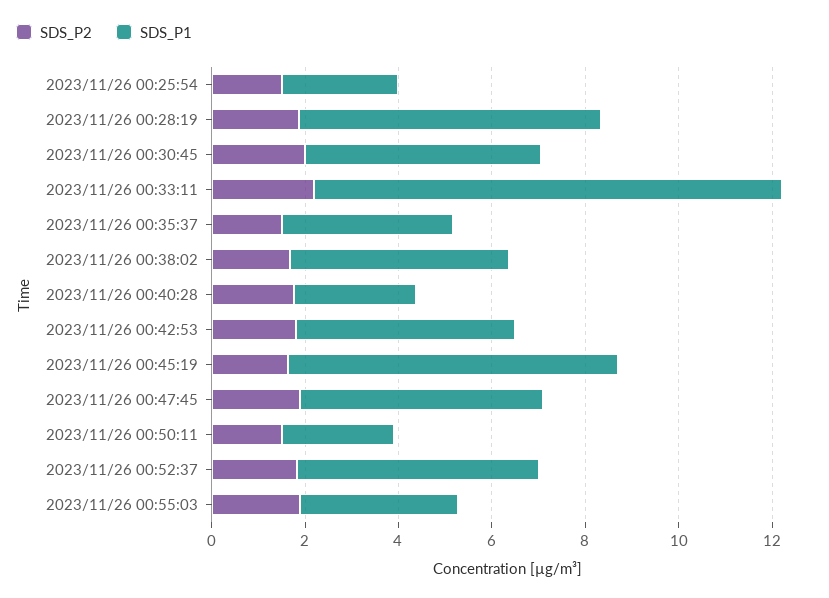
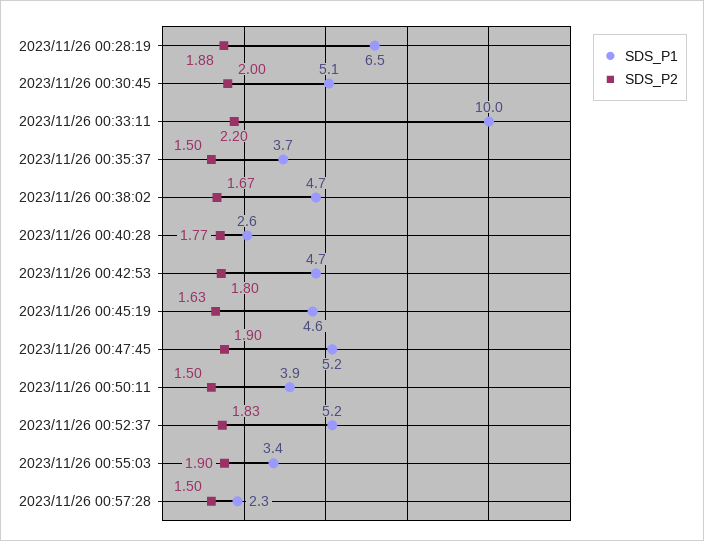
SDS_P2, 2023/11/26 00:25:54: 1.5 -> none
SDS_P1, 2023/11/26 00:25:54: 2.5 -> none
SDS_P1, 2023/11/26 00:45:19: 7 -> 4.6
SDS_P1, 2023/11/26 00:50:11: 2.5 -> 3.9
SDS_P1, 2023/11/26 00:57:28: none -> 2.3
SDS_P2, 2023/11/26 00:57:28: none -> 1.5

